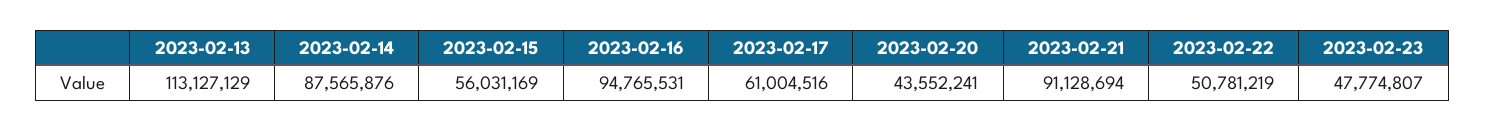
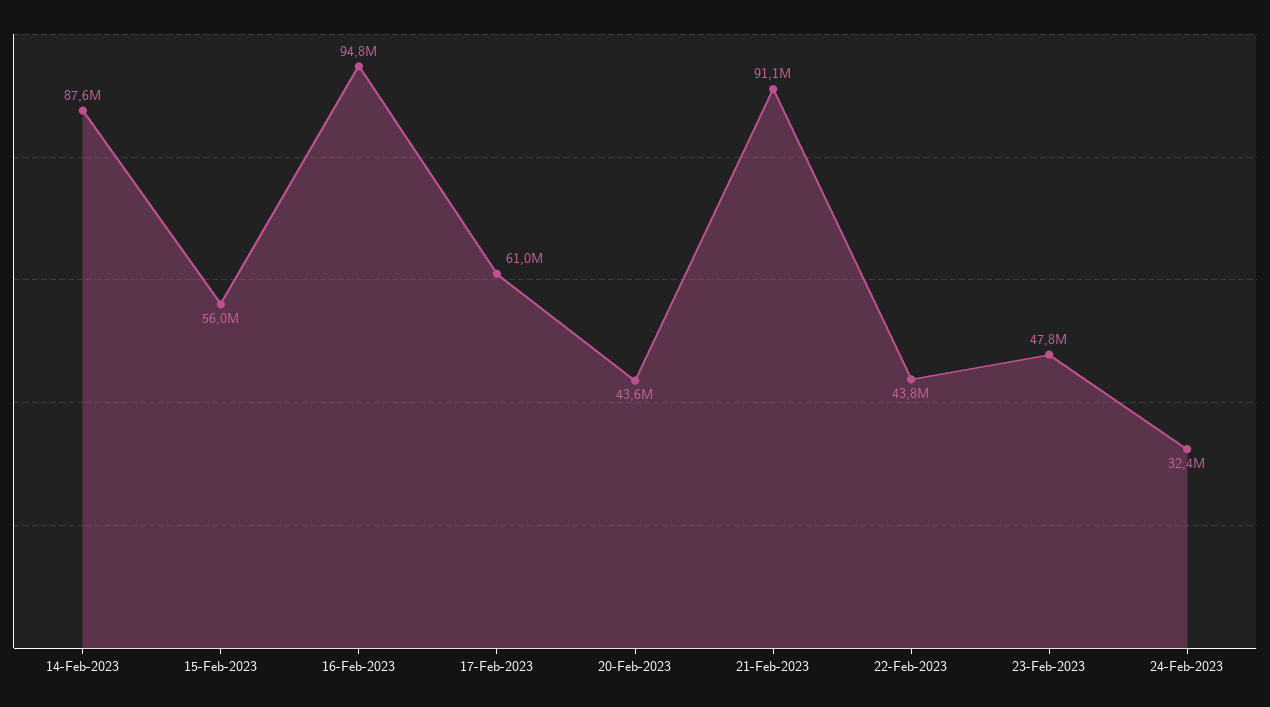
2023-02-13: 113127129 -> none
2023-02-22: 50781219 -> 43800000
24-Feb-2023: none -> 32400000

